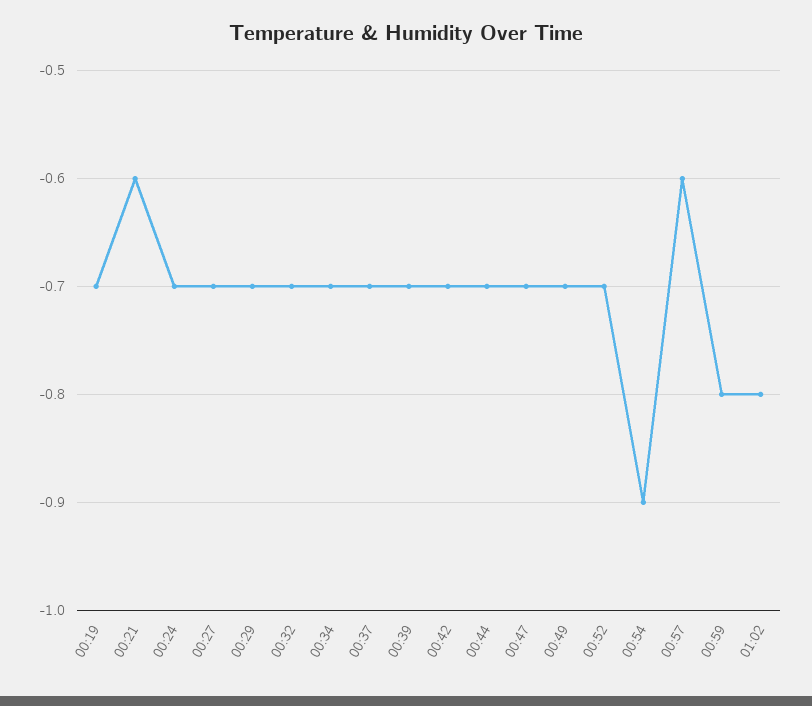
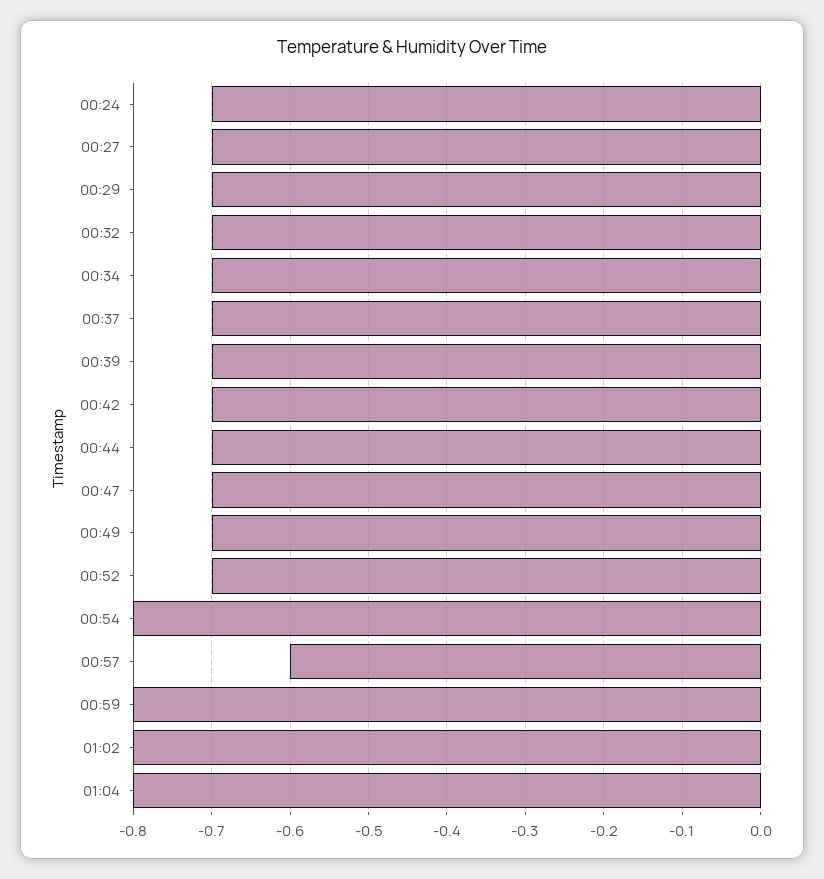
00:19: -0.7 -> none
00:21: -0.6 -> none
00:54: -0.9 -> -0.8
01:04: none -> -0.8

